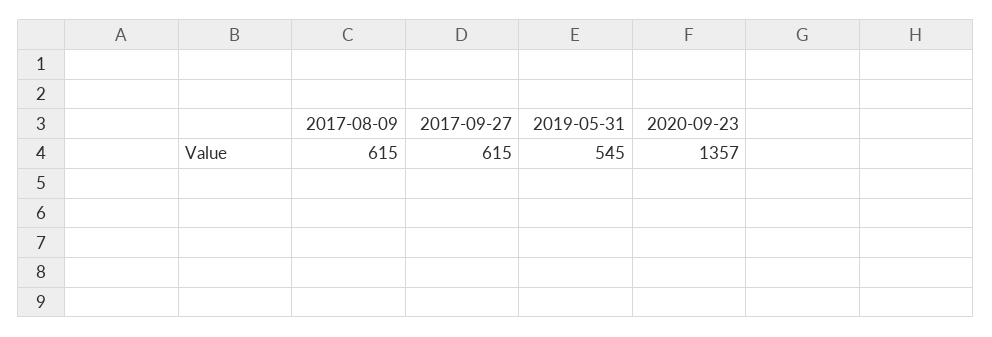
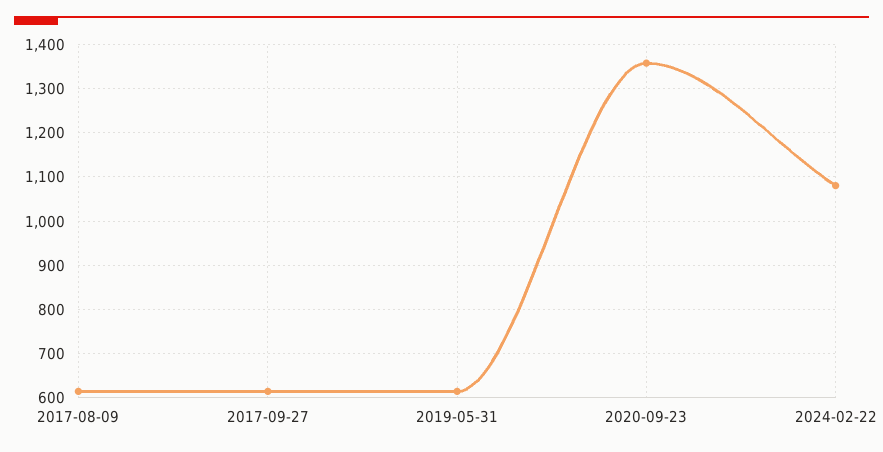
2019-05-31: 545 -> 620
2024-02-22: none -> 1080

